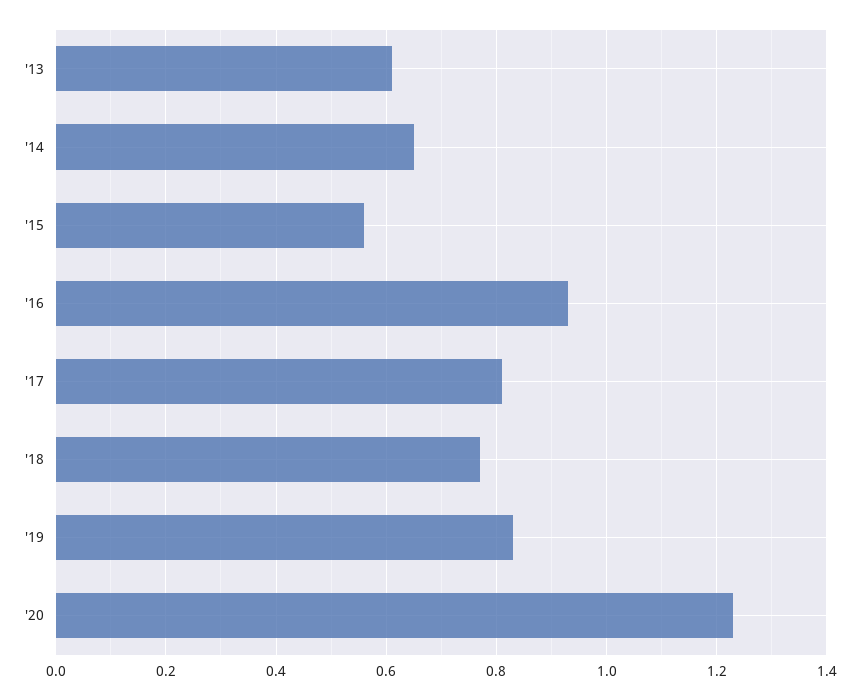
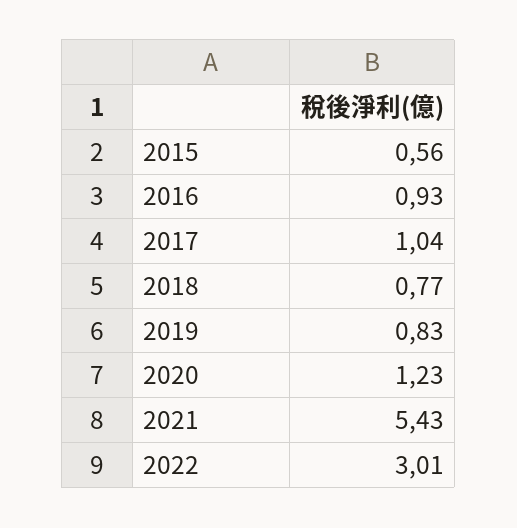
'13: 0.6 -> none
'14: 0.65 -> none
'17: 0.8 -> 1.04
2021: none -> 5.43
2022: none -> 3.01

